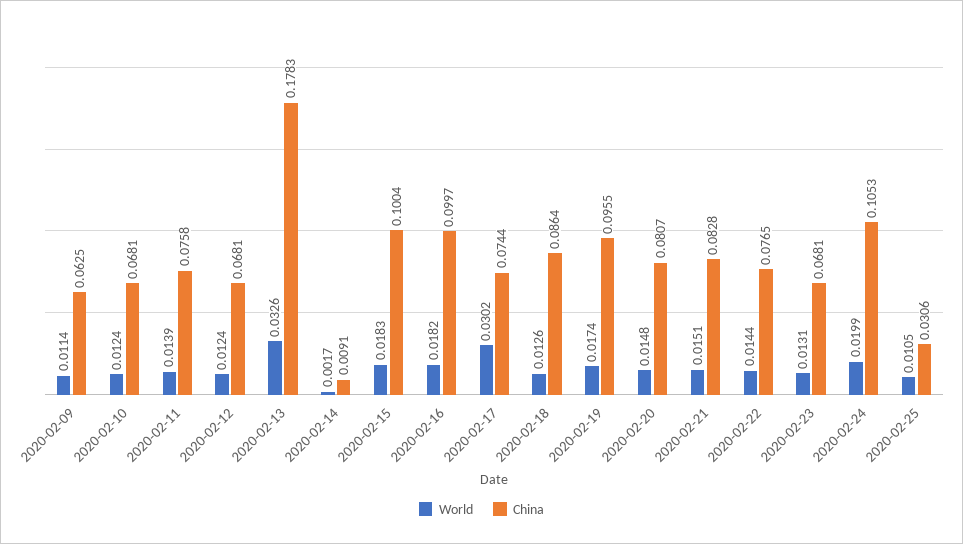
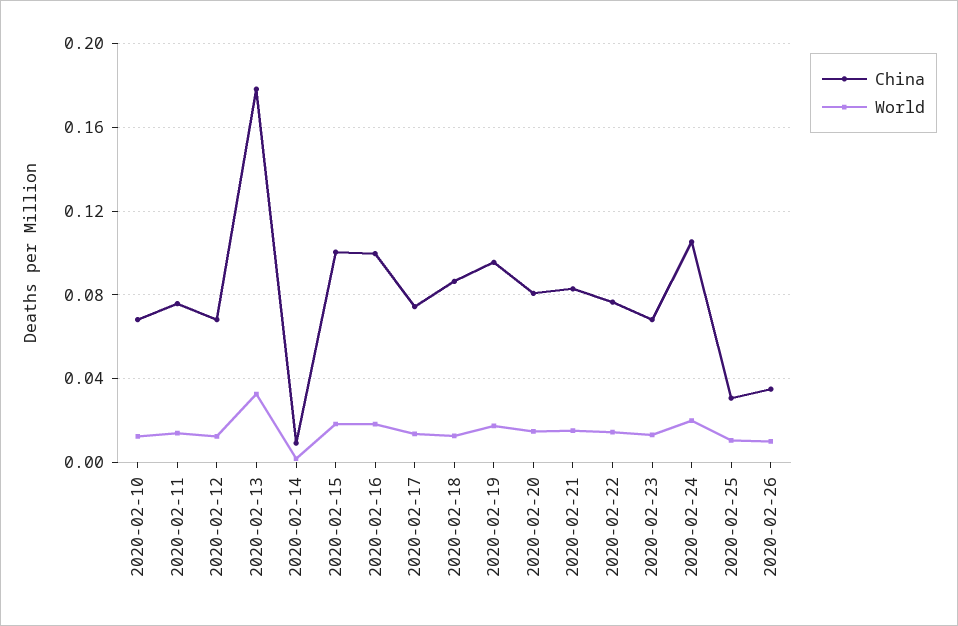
World, 2020-02-09: 0.0114 -> none
China, 2020-02-09: 0.0625 -> none
World, 2020-02-17: 0.0302 -> 0.015
China, 2020-02-26: none -> 0.035
World, 2020-02-26: none -> 0.01

